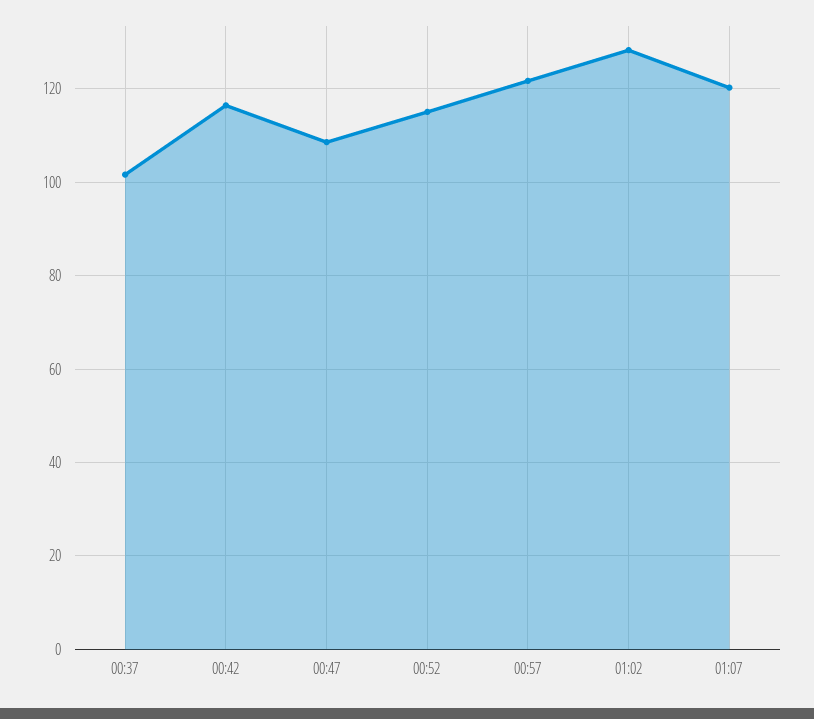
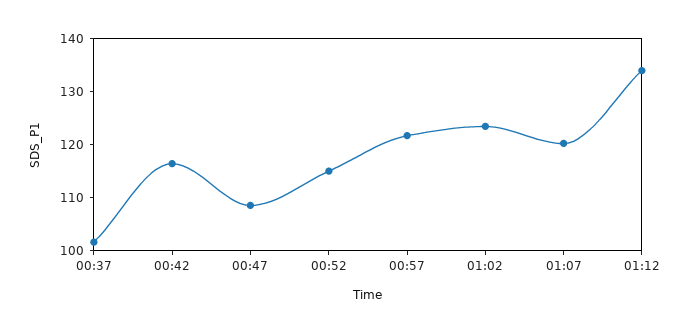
01:02: 128 -> 124
01:12: none -> 134

